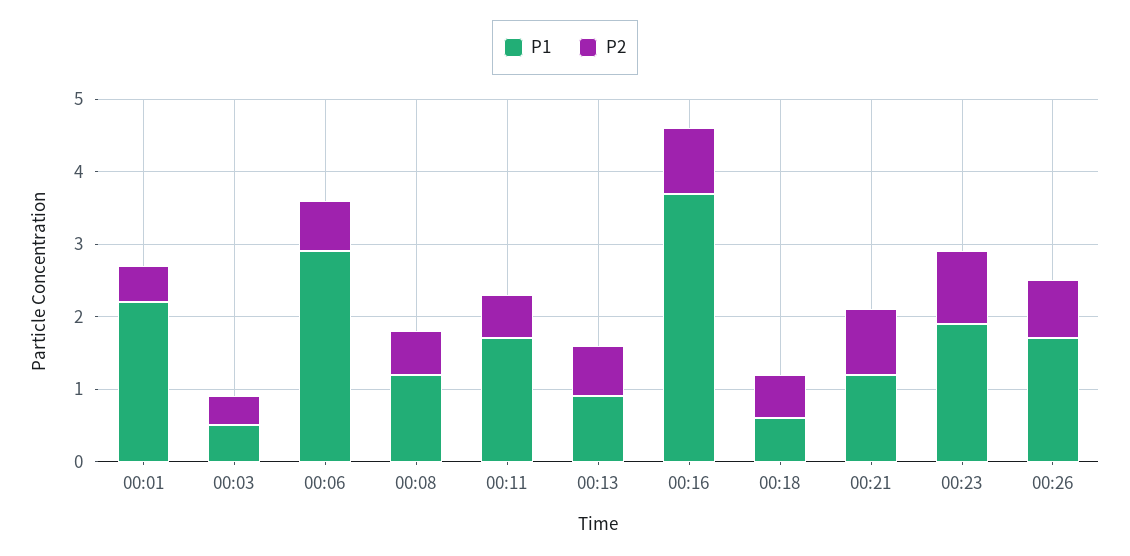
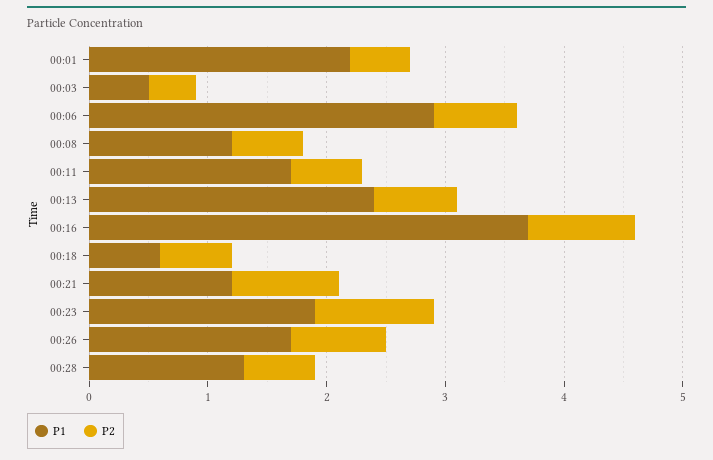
P1, 00:13: 1 -> 2.4
P1, 00:28: none -> 1.3
P2, 00:28: none -> 0.6

